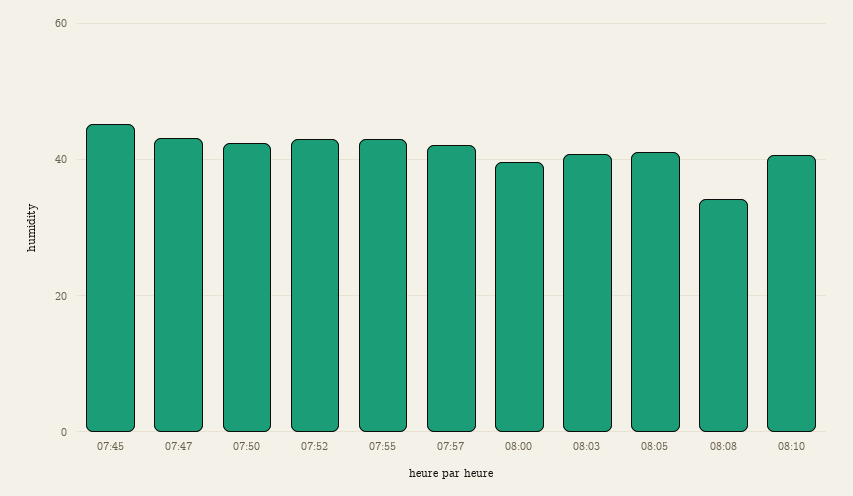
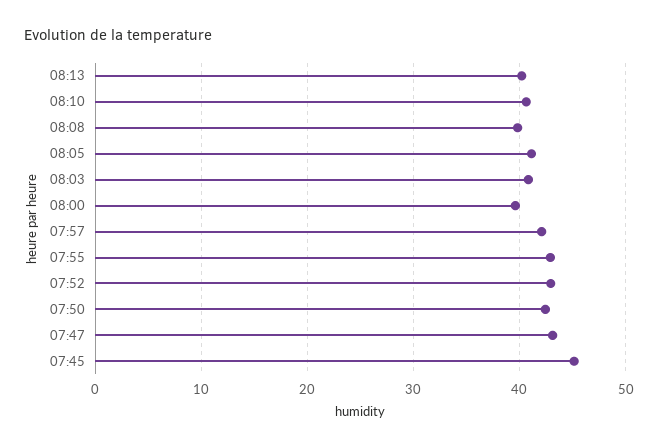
08:08: 34 -> 40
08:13: none -> 40

